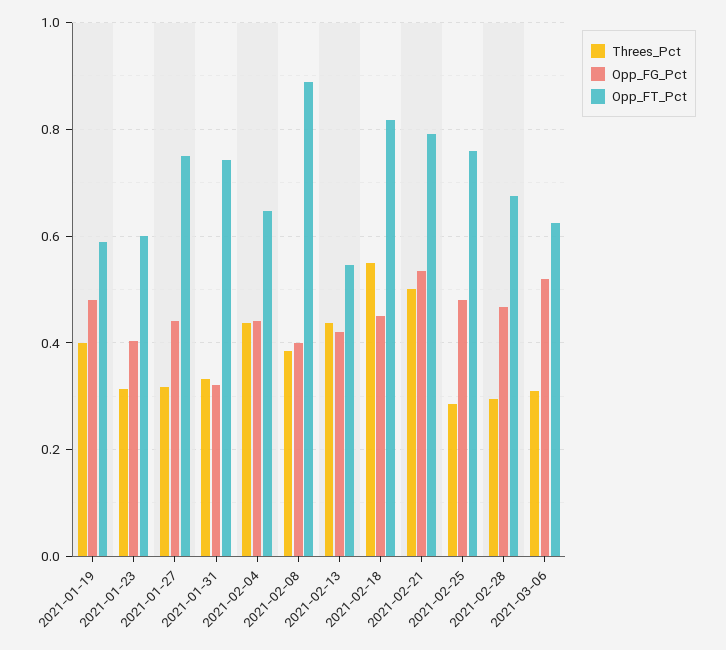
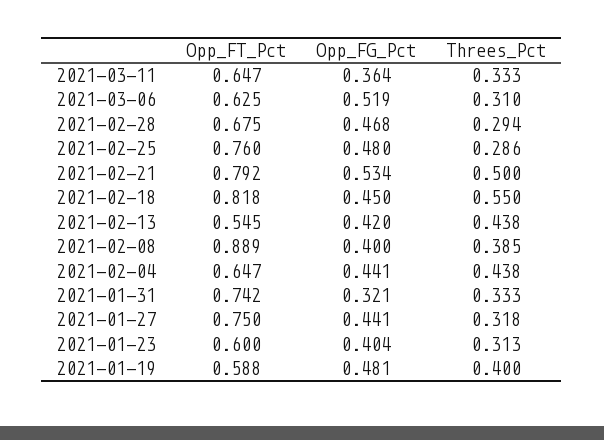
Opp_FT_Pct, 2021-03-11: none -> 0.647
Opp_FG_Pct, 2021-03-11: none -> 0.364
Threes_Pct, 2021-03-11: none -> 0.333

